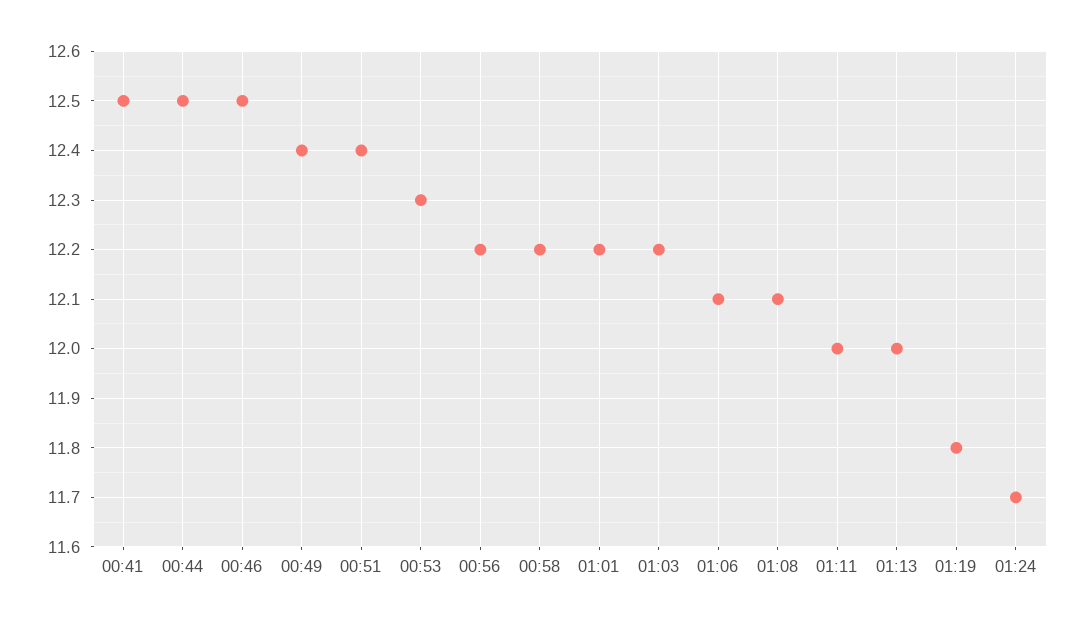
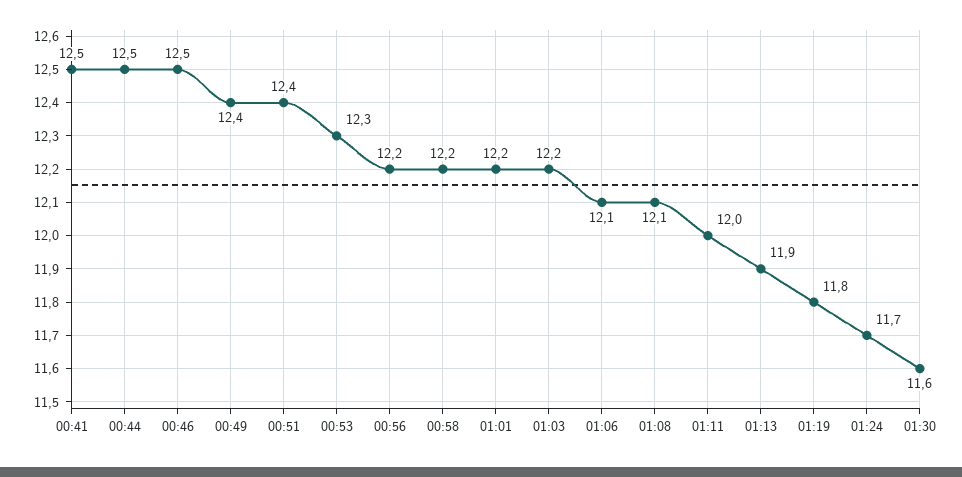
01:13: 12 -> 11.9
01:30: none -> 11.6

